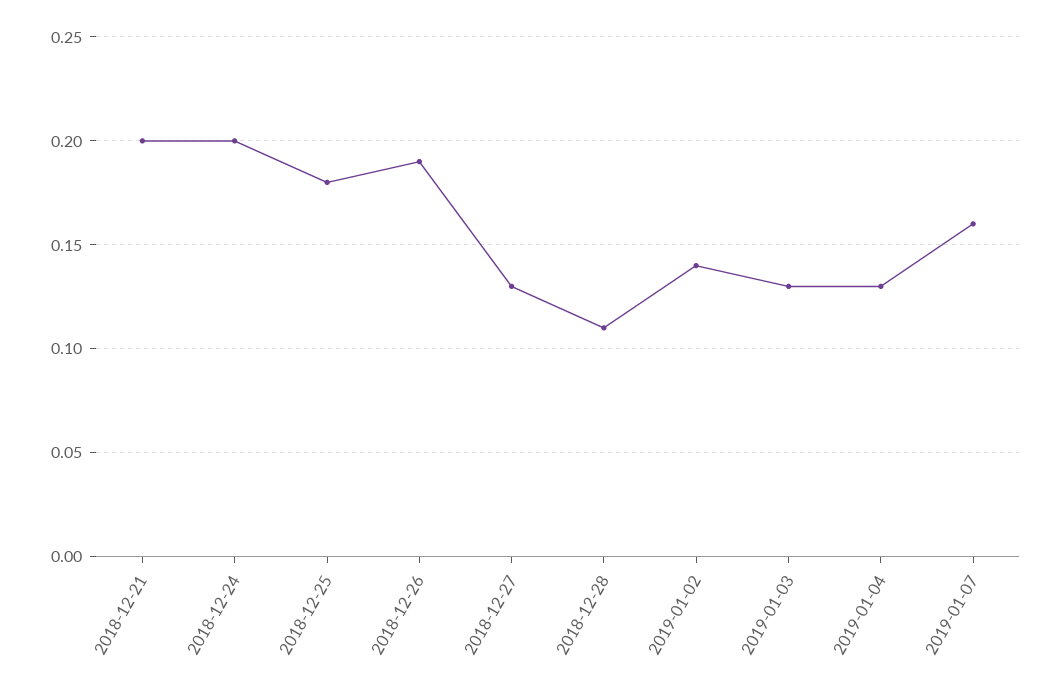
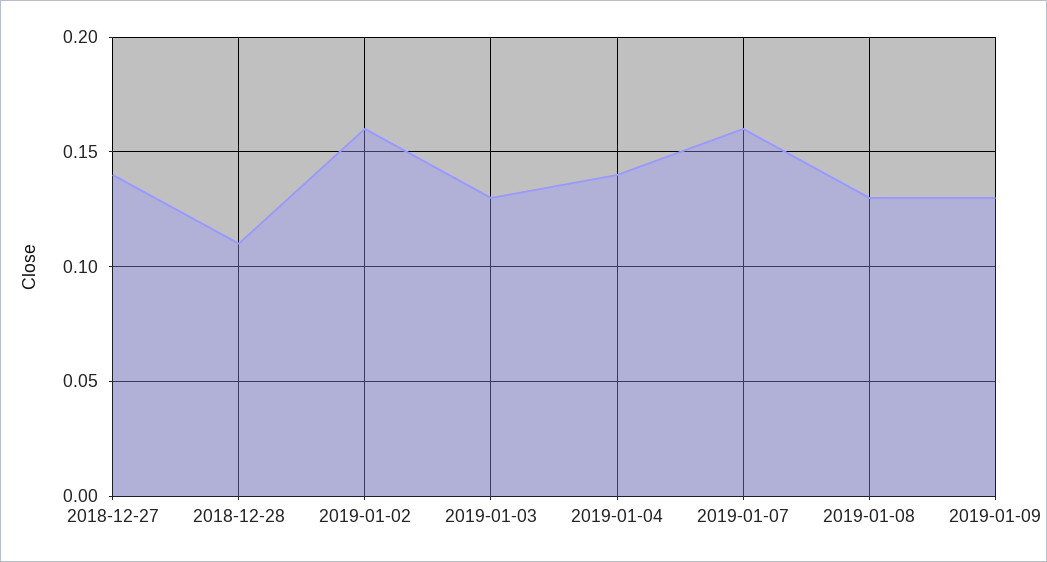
2018-12-21: 0.2 -> none
2018-12-24: 0.2 -> none
2018-12-25: 0.18 -> none
2018-12-26: 0.19 -> none
2018-12-27: 0.13 -> 0.14
2019-01-02: 0.14 -> 0.16
2019-01-04: 0.13 -> 0.14
2019-01-08: none -> 0.13
2019-01-09: none -> 0.13

